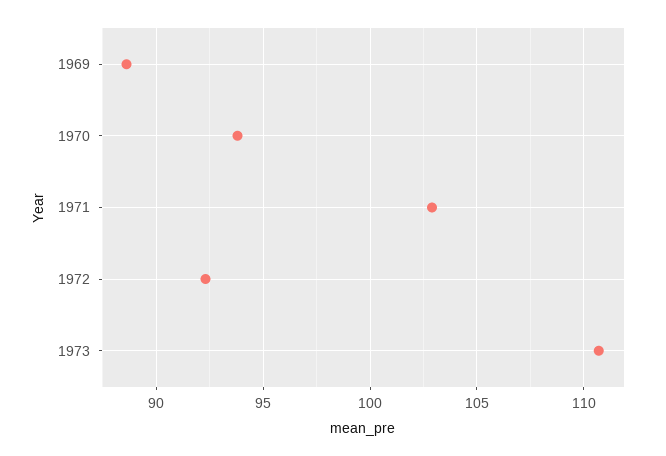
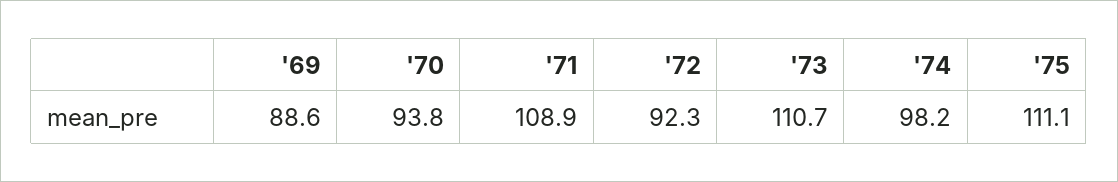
1971: 103 -> 108.9
'74: none -> 98.2
'75: none -> 111.1

